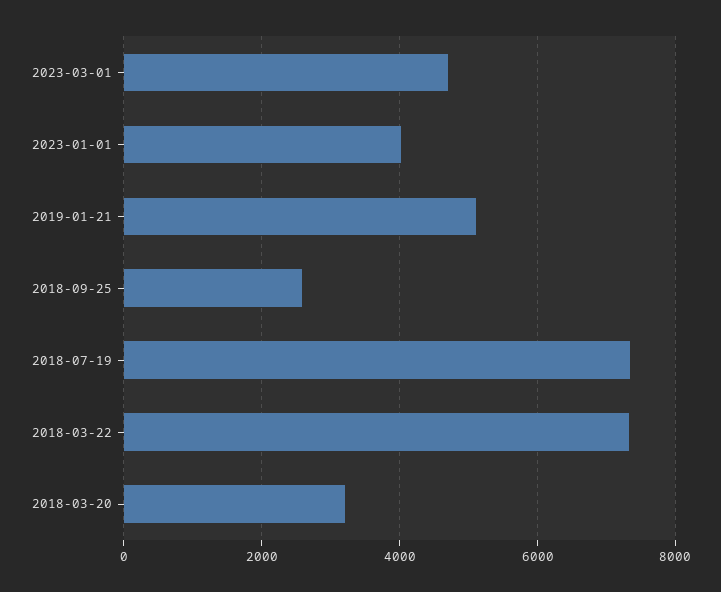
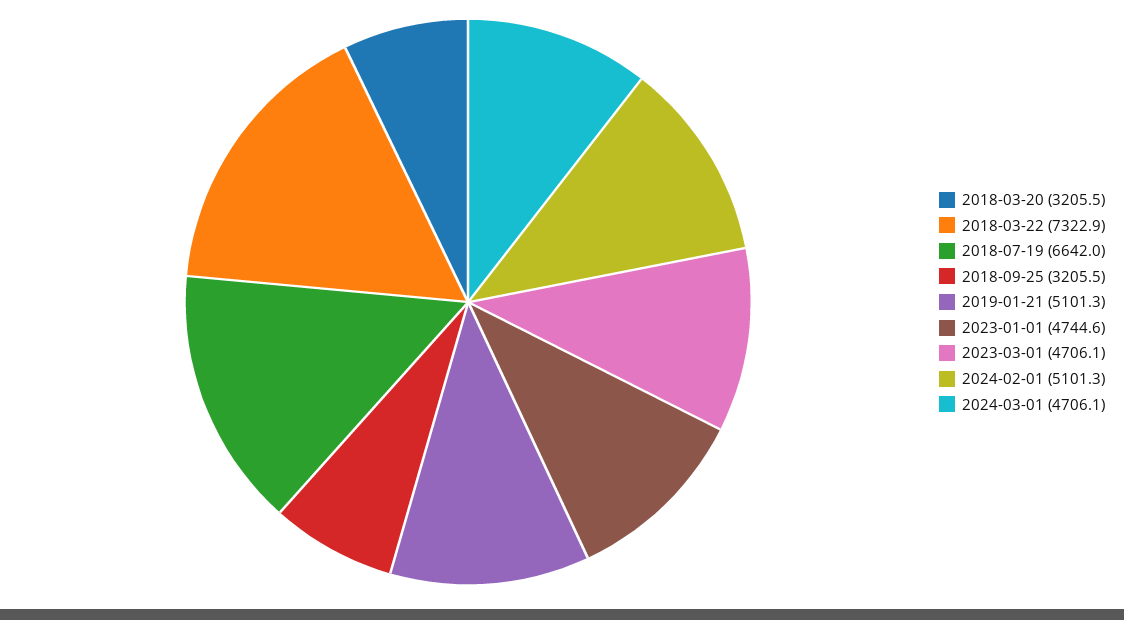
2023-01-01: 4000 -> 4744.6
2018-09-25: 2600 -> 3205.5
2018-07-19: 7400 -> 6642
2024-02-01: none -> 5101.3
2024-03-01: none -> 4706.1

